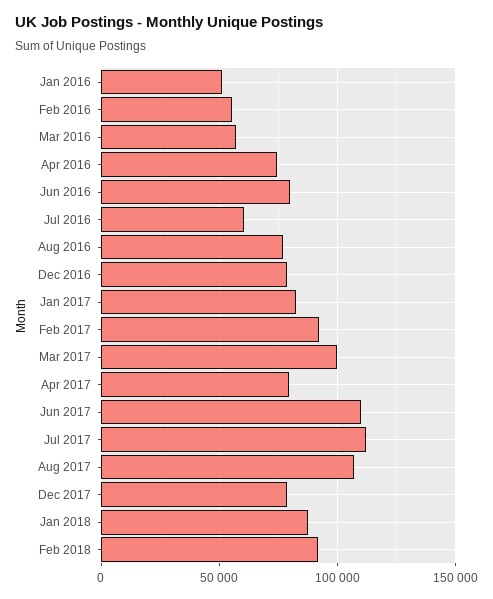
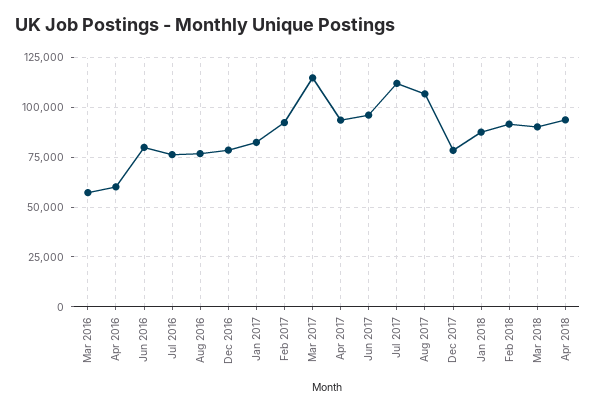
Jan 2016: 50000 -> none
Feb 2016: 55000 -> none
Apr 2016: 75000 -> 60000
Jul 2016: 60000 -> 75000
Mar 2017: 100000 -> 115000
Apr 2017: 80000 -> 95000
Jun 2017: 110000 -> 95000
Mar 2018: none -> 90000
Apr 2018: none -> 95000

